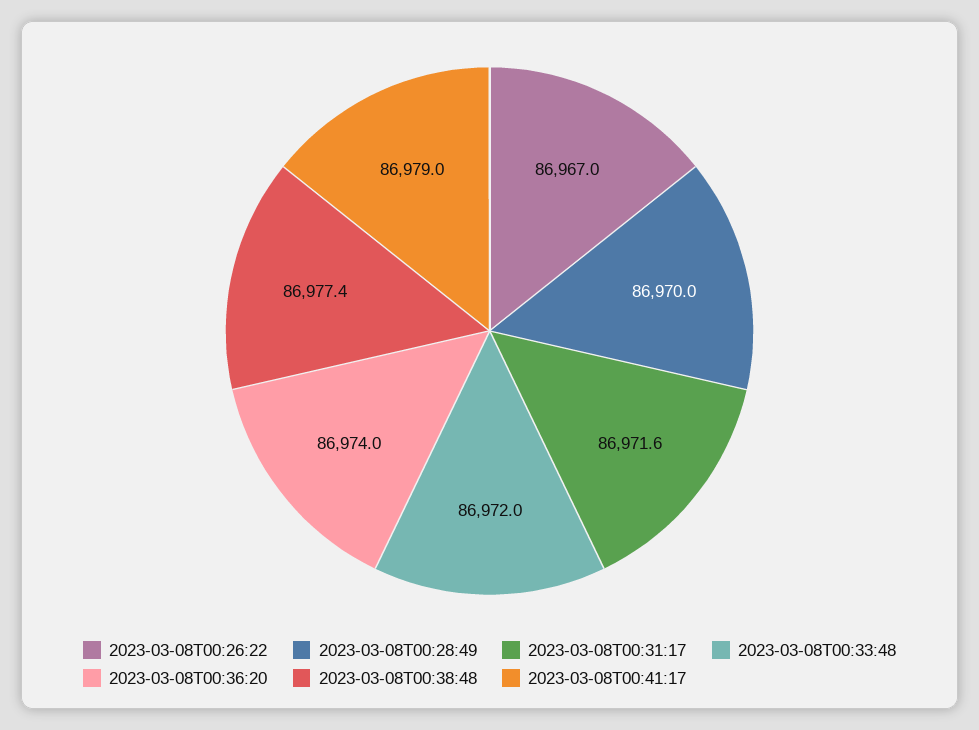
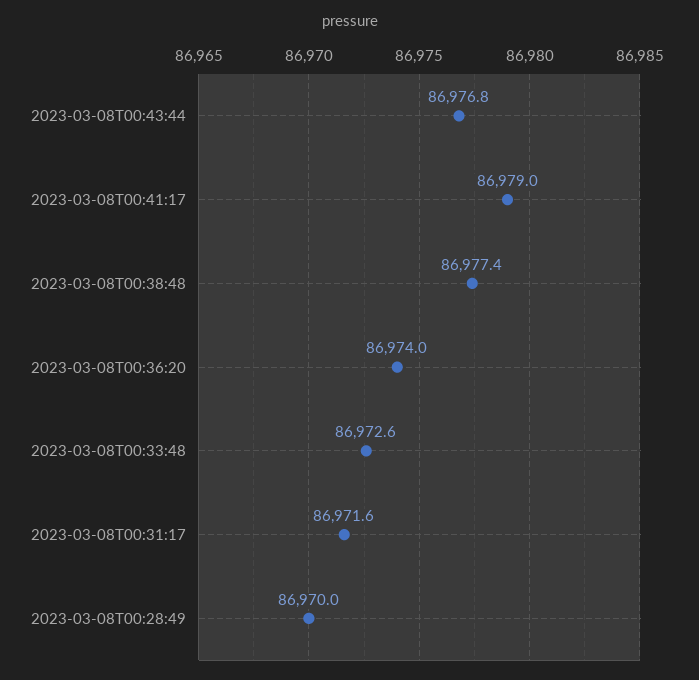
2023-03-08T00:26:22: 86967 -> none
2023-03-08T00:33:48: 86972 -> 86972.6
2023-03-08T00:43:44: none -> 86976.8

